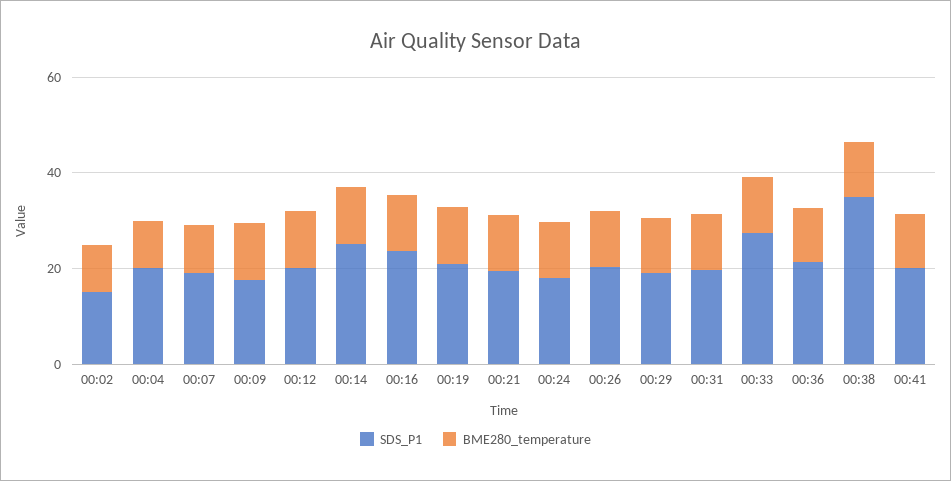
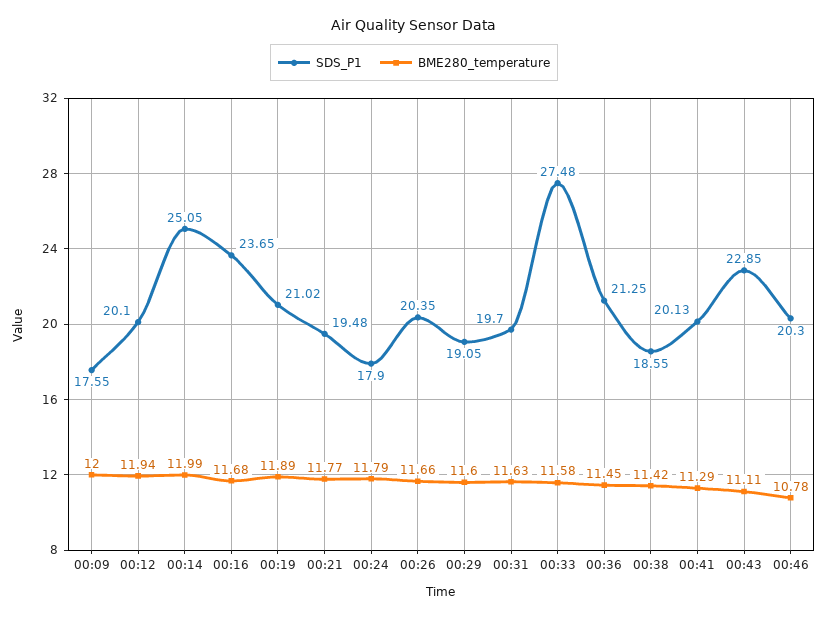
SDS_P1, 00:02: 15 -> none
BME280_temperature, 00:02: 10 -> none
SDS_P1, 00:04: 20 -> none
BME280_temperature, 00:04: 10 -> none
SDS_P1, 00:07: 20 -> none
BME280_temperature, 00:07: 10 -> none
SDS_P1, 00:38: 35 -> 18.55
SDS_P1, 00:43: none -> 22.85
BME280_temperature, 00:43: none -> 11.11
SDS_P1, 00:46: none -> 20.3
BME280_temperature, 00:46: none -> 10.78

